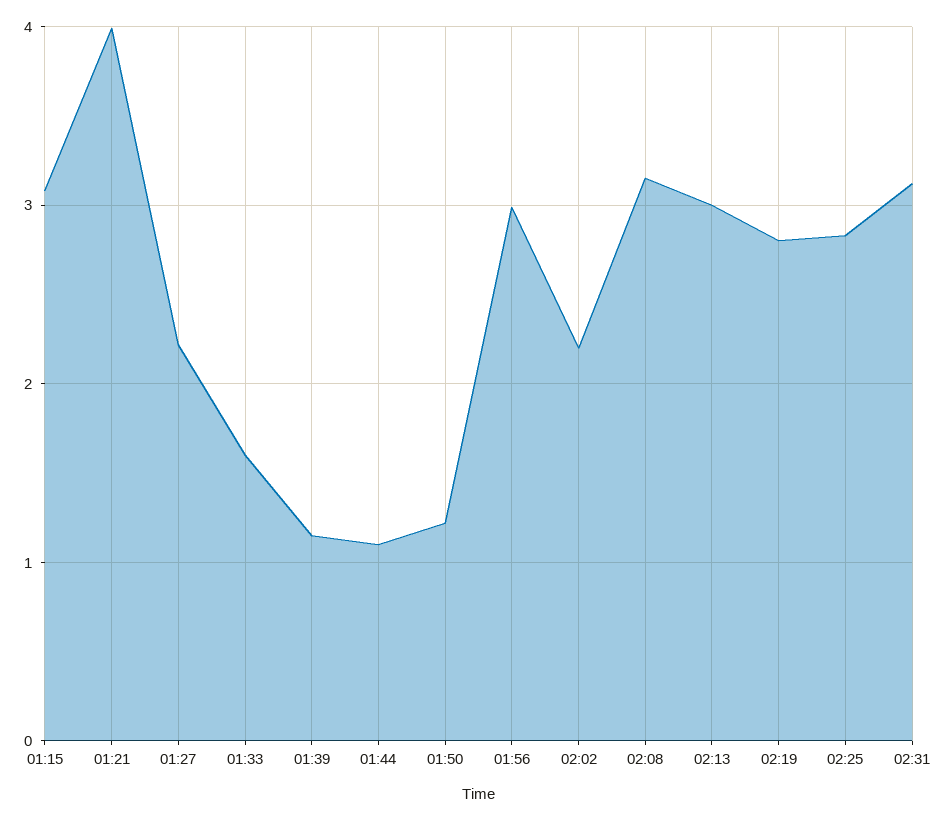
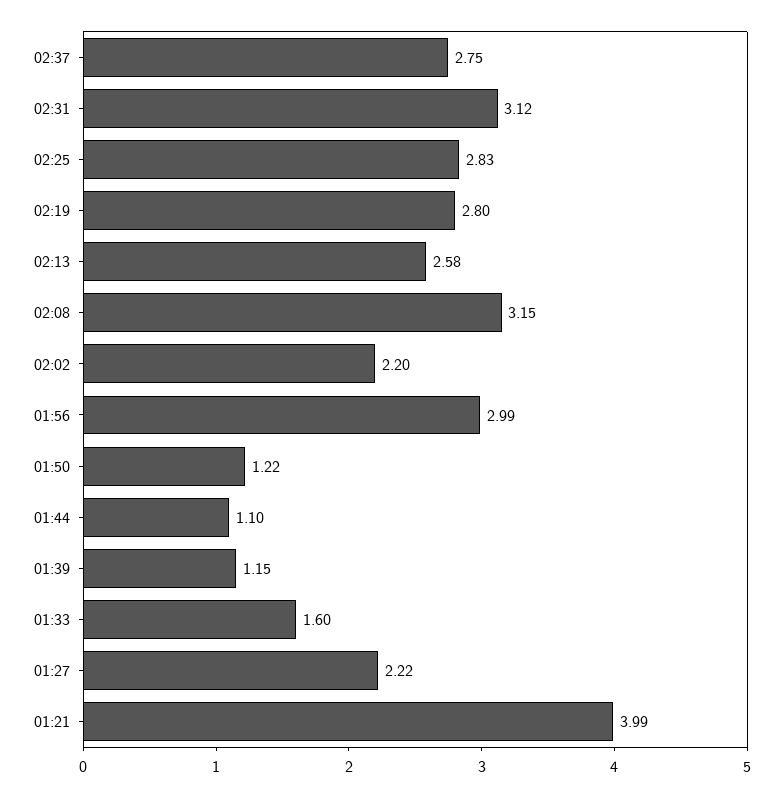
01:15: 3.1 -> none
02:13: 3 -> 2.58
02:37: none -> 2.75

